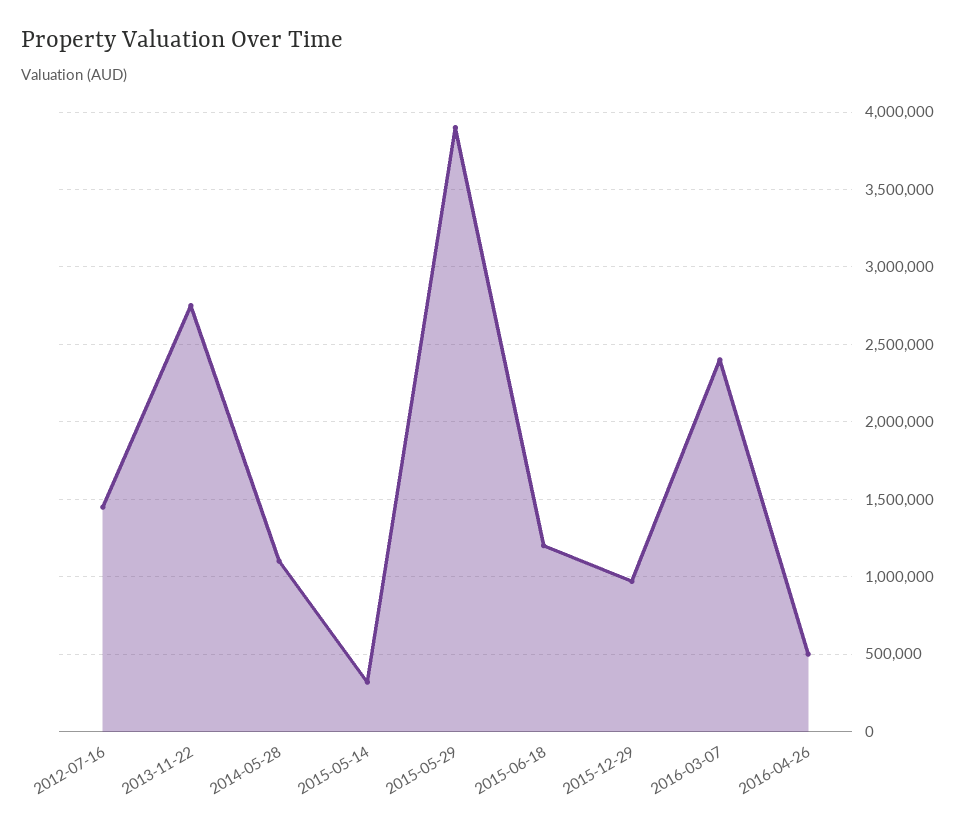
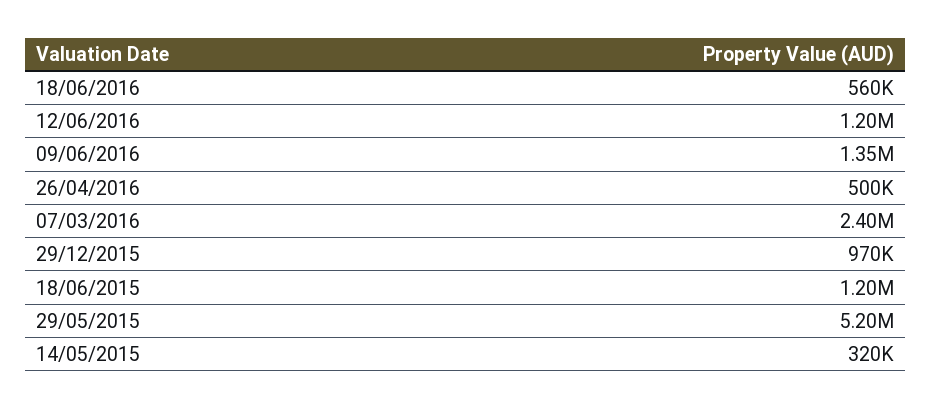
2012-07-16: 1450000 -> none
2013-11-22: 2750000 -> none
2014-05-28: 1100000 -> none
2015-05-29: 3900000 -> 5200000
18/06/2016: none -> 560000
12/06/2016: none -> 1200000
09/06/2016: none -> 1350000

